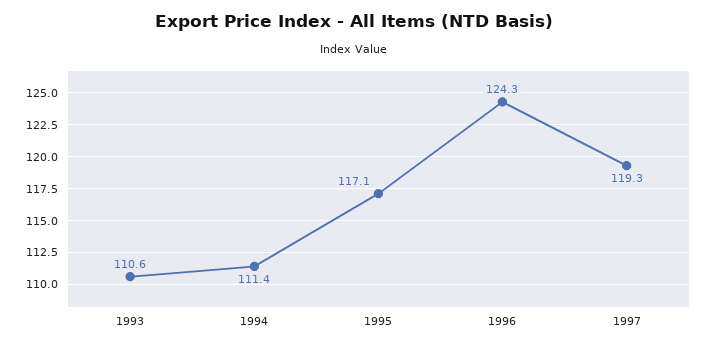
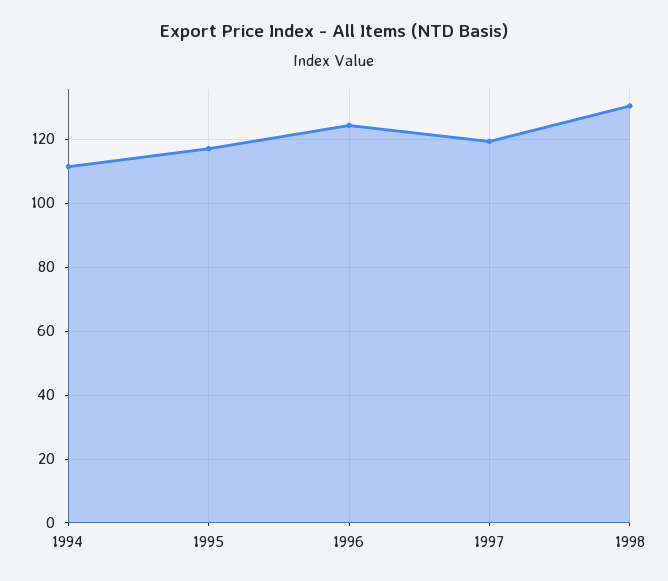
1993: 110.6 -> none
1998: none -> 130

